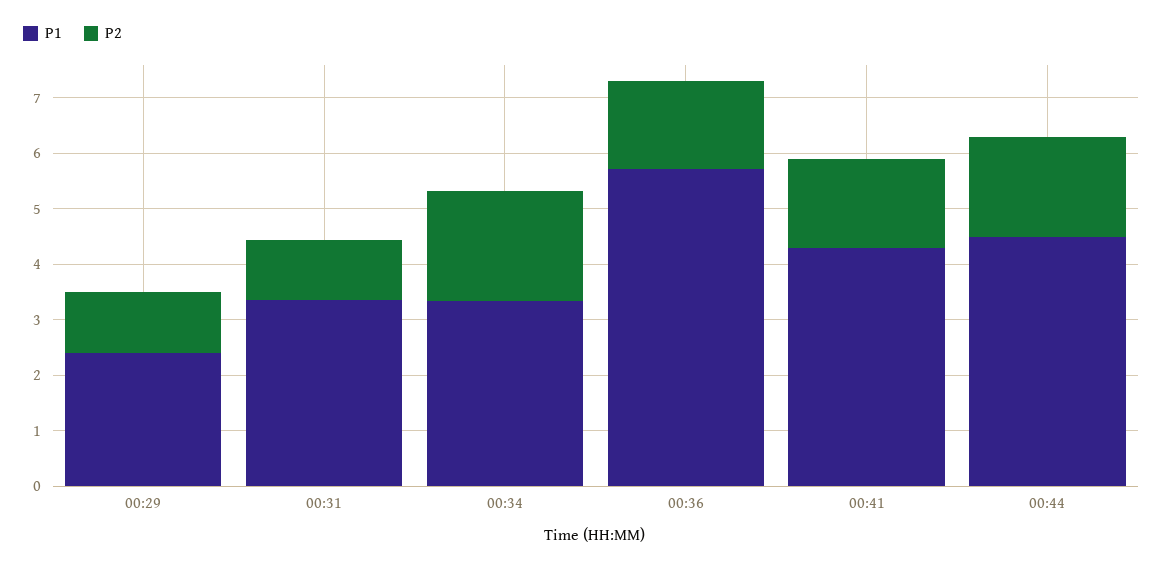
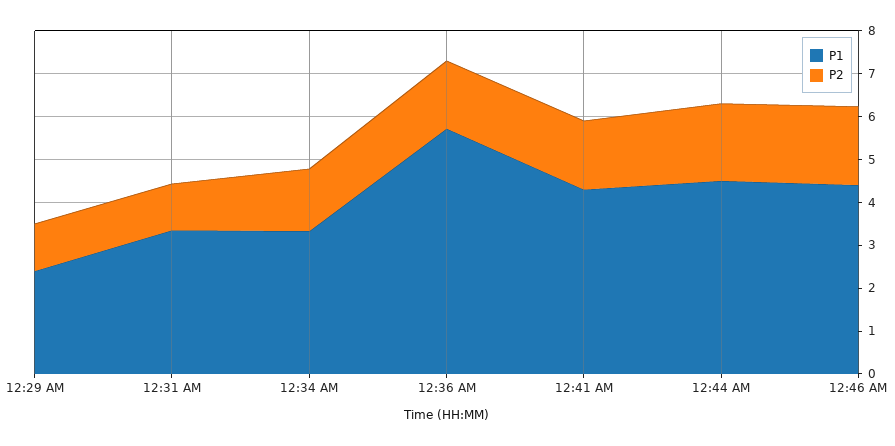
P2, 00:34: 2 -> 1.4
P1, 12:46 AM: none -> 4.4
P2, 12:46 AM: none -> 1.8

